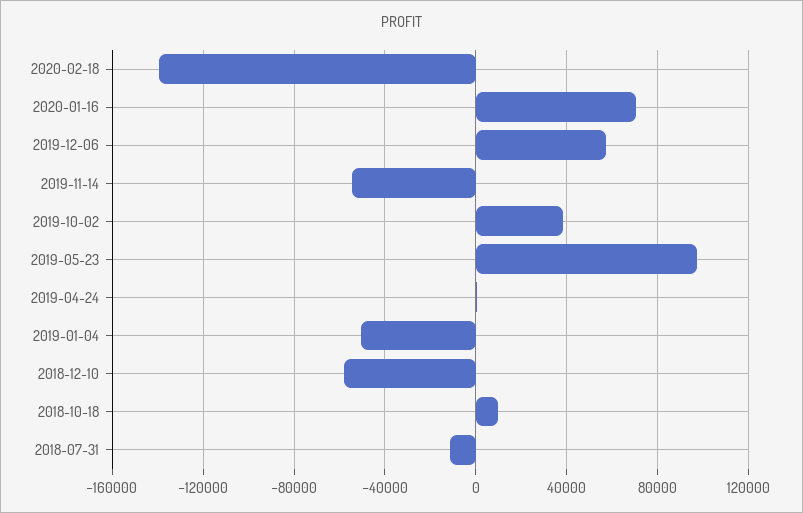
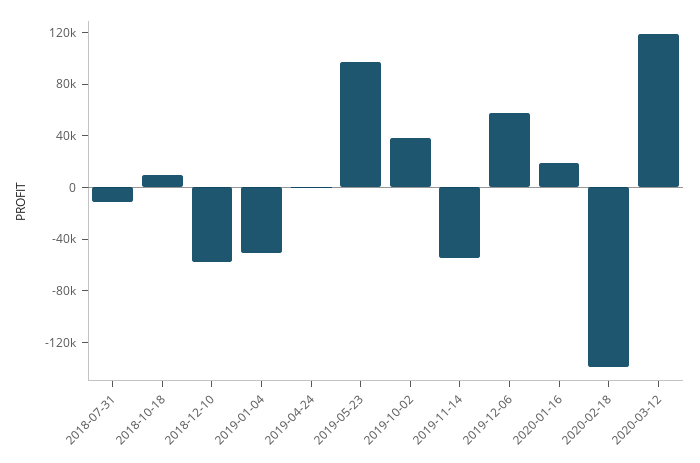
2020-01-16: 70000 -> 20000
2020-03-12: none -> 120000

